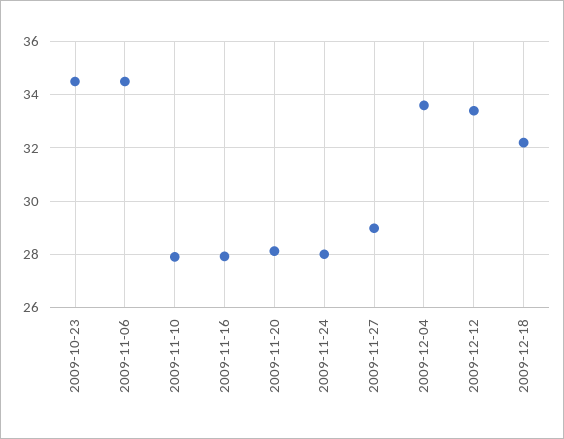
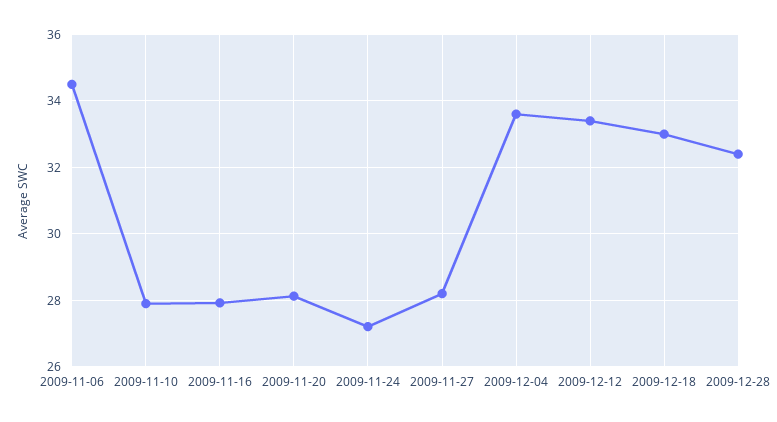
2009-10-23: 34.5 -> none
2009-11-24: 28 -> 27.2
2009-11-27: 29 -> 28.2
2009-12-18: 32.25 -> 33
2009-12-28: none -> 32.4

